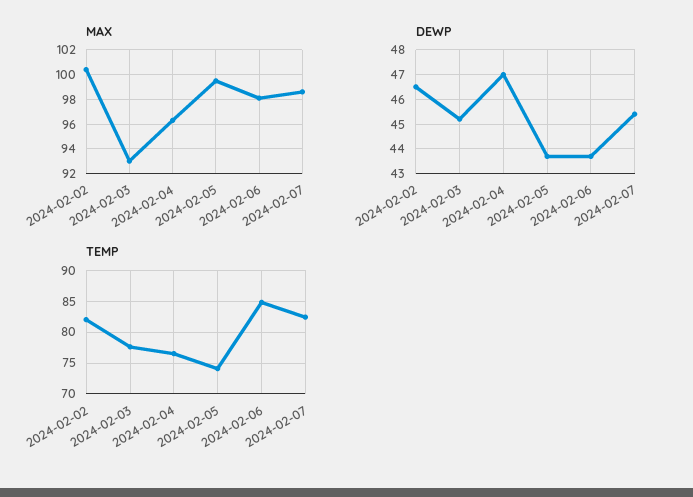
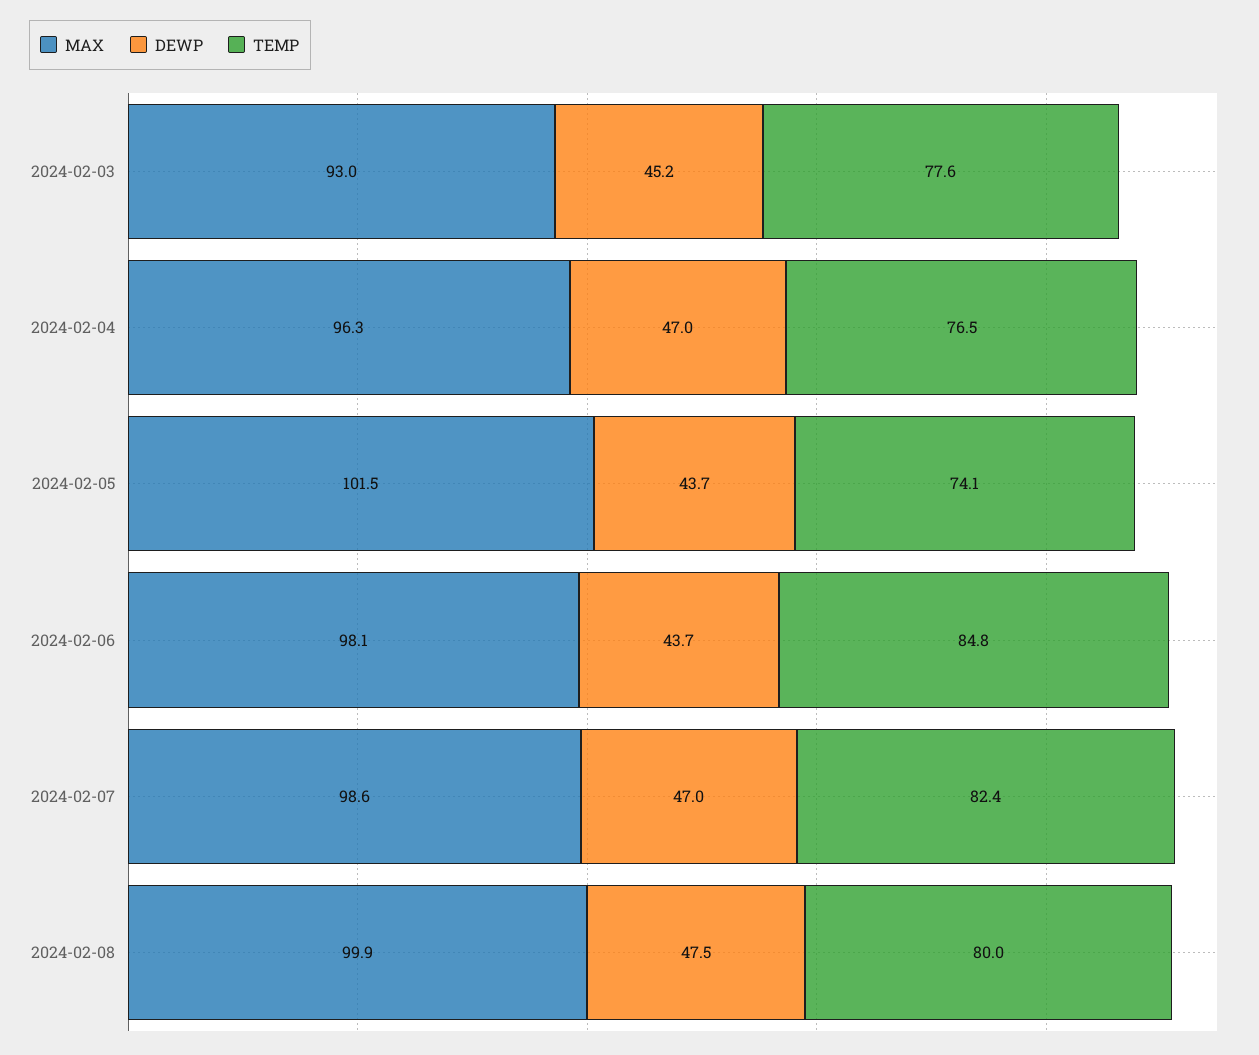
MAX, 2024-02-02: 100.5 -> none
MAX, 2024-02-05: 99.5 -> 101.5
DEWP, 2024-02-02: 46.5 -> none
DEWP, 2024-02-07: 45.5 -> 47
TEMP, 2024-02-02: 82 -> none
MAX, 2024-02-08: none -> 99.9
DEWP, 2024-02-08: none -> 47.5
TEMP, 2024-02-08: none -> 80

